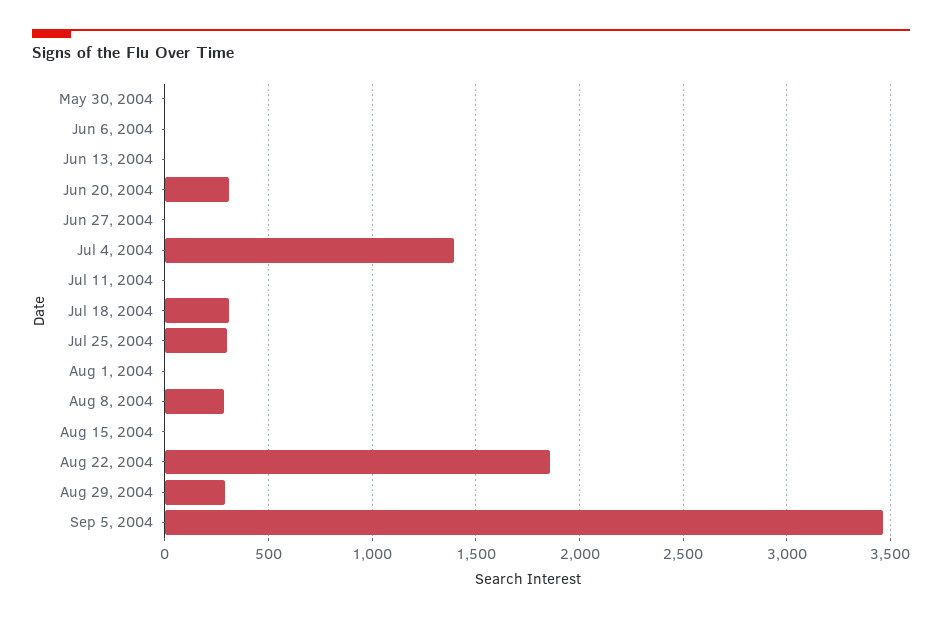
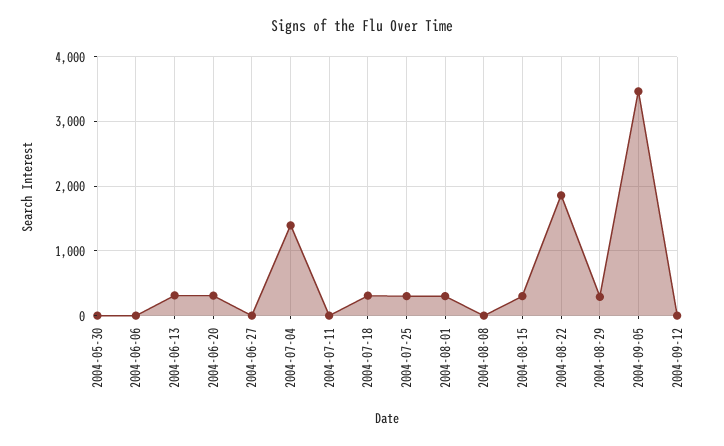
Jun 13, 2004: 0 -> 300
Aug 1, 2004: 0 -> 300
Aug 8, 2004: 300 -> 0
Aug 15, 2004: 0 -> 300
2004-09-12: none -> 0

